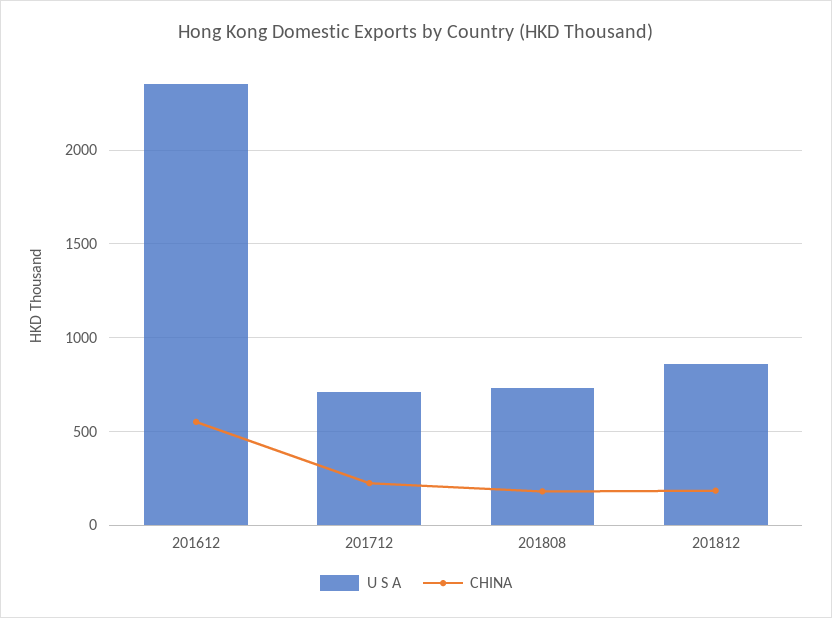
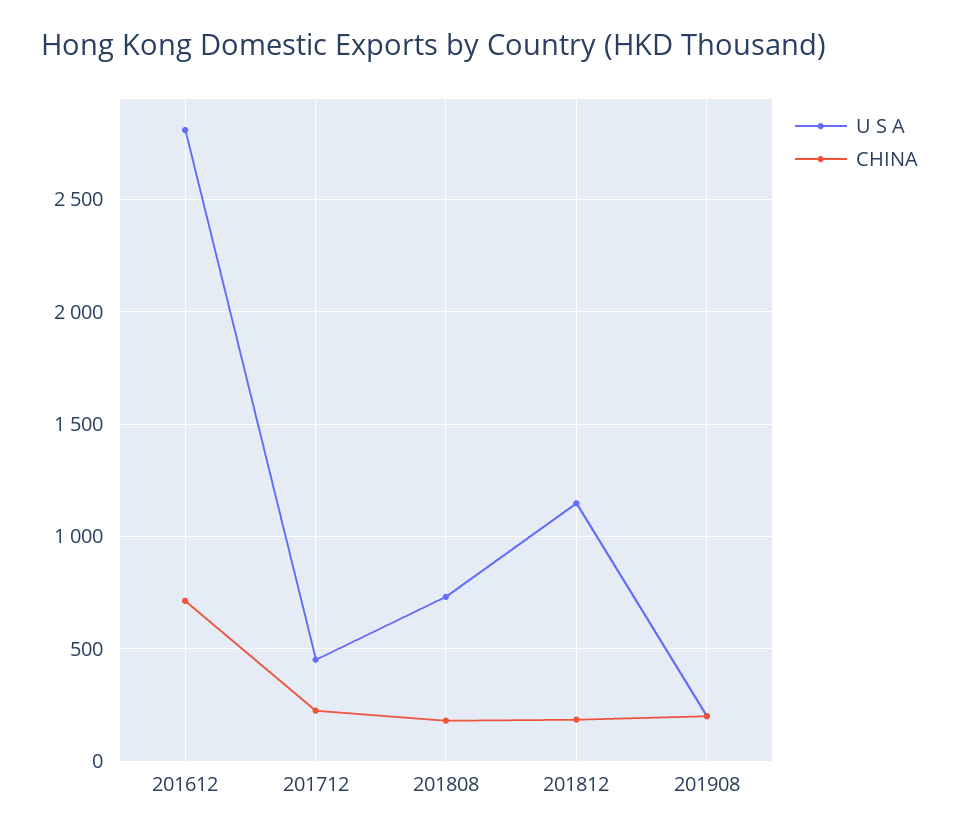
U S A, 201612: 2350 -> 2800
CHINA, 201612: 550 -> 700
U S A, 201712: 700 -> 450
U S A, 201812: 850 -> 1150
U S A, 201908: none -> 200
CHINA, 201908: none -> 200

